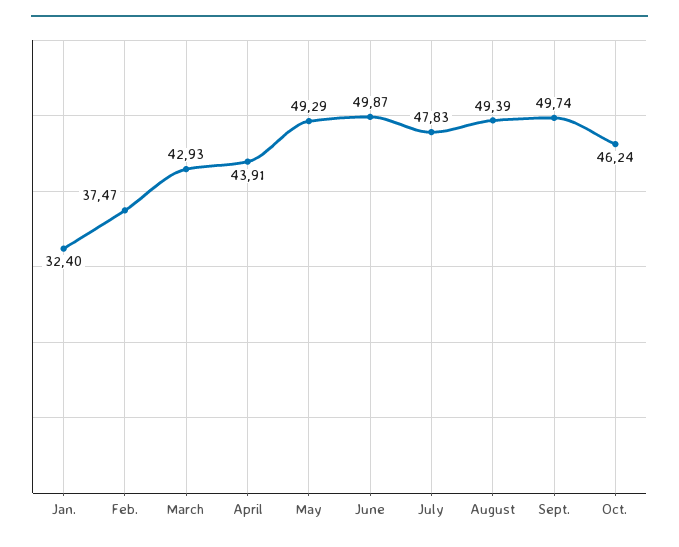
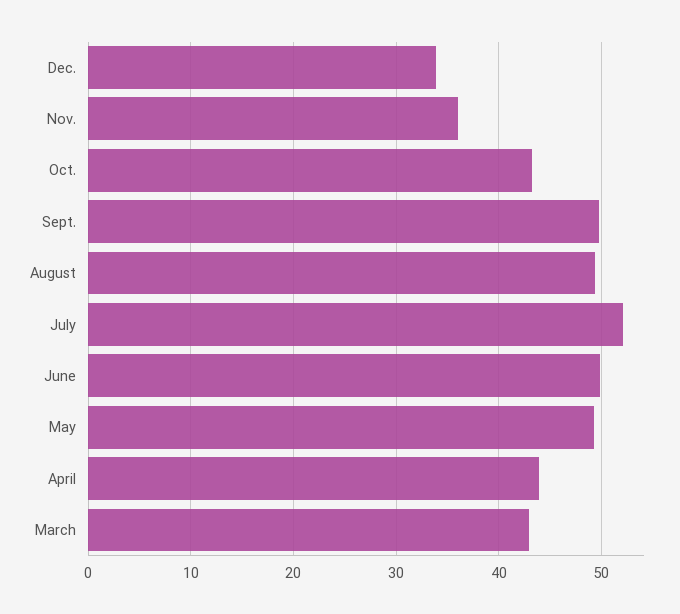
Jan.: 32.4 -> none
Feb.: 37.47 -> none
July: 47.83 -> 52
Oct.: 46.24 -> 43
Dec.: none -> 34
Nov.: none -> 36

